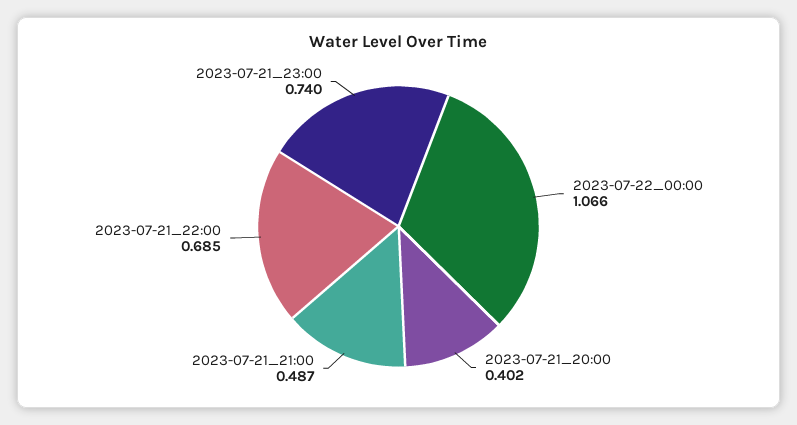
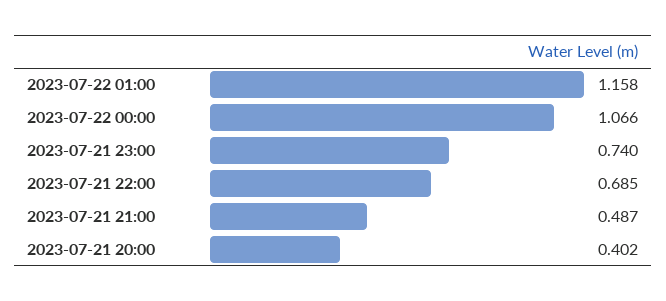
2023-07-22 01:00: none -> 1.158

